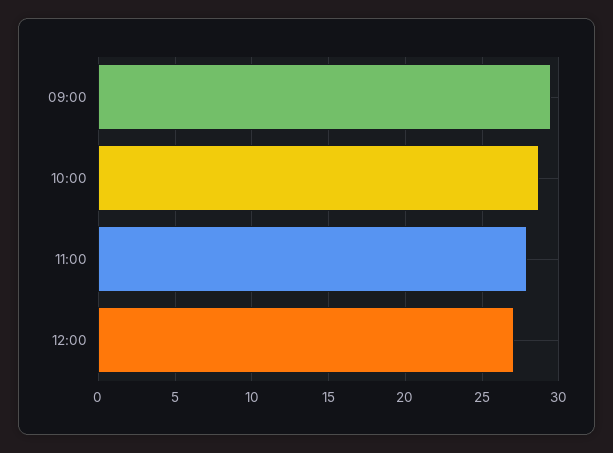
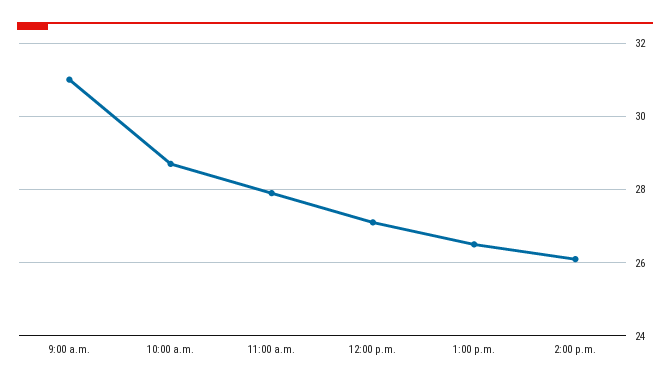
09:00: 29.5 -> 31
1:00 p.m.: none -> 26.5
2:00 p.m.: none -> 26

